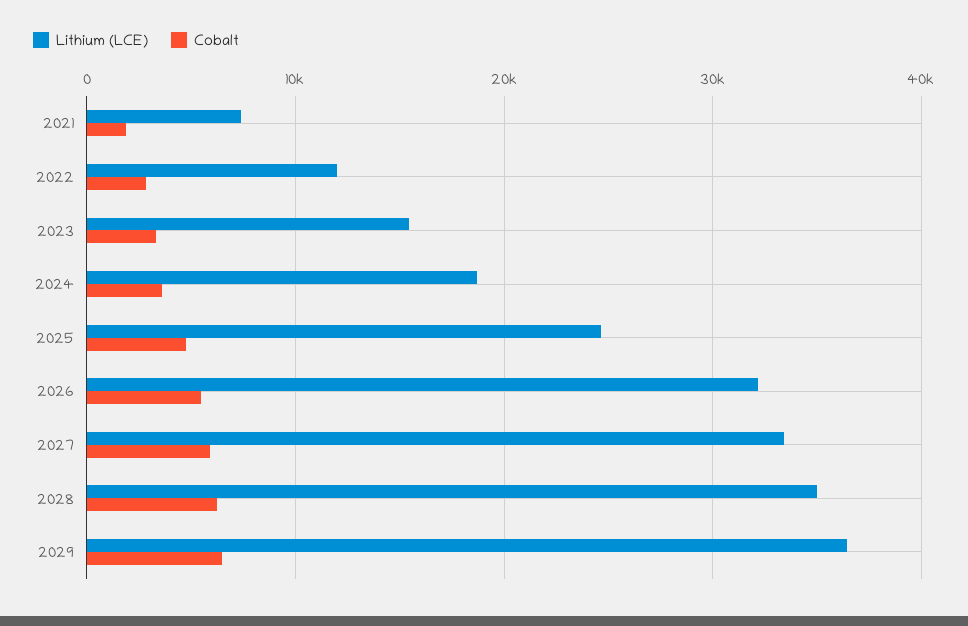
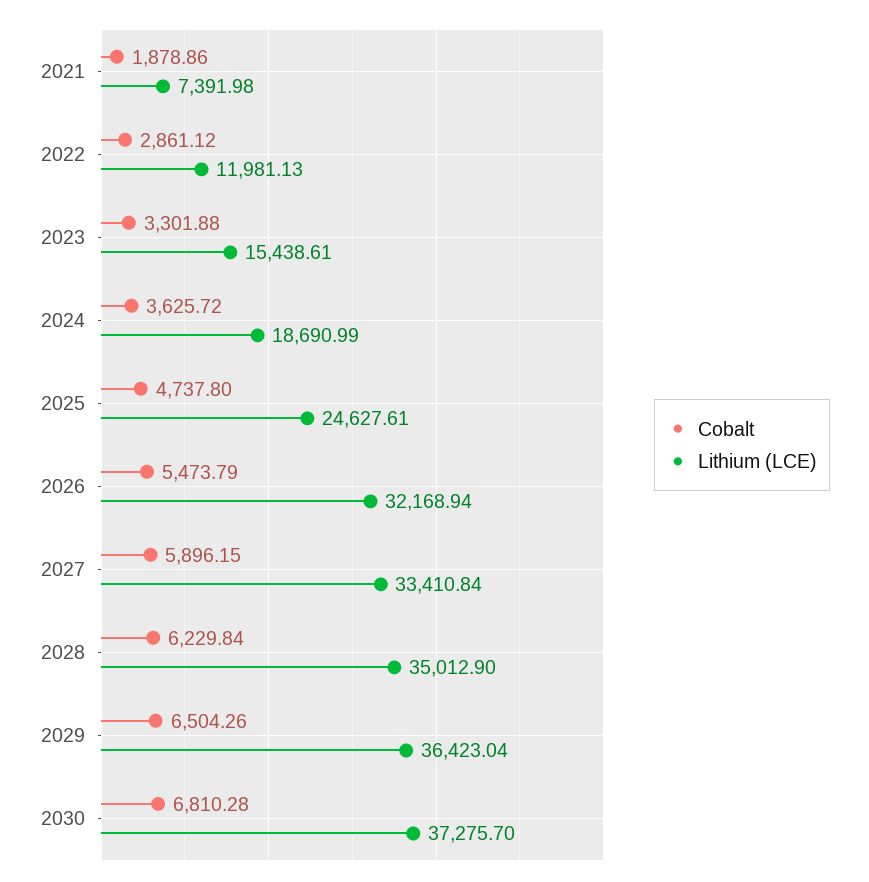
Cobalt, 2030: none -> 6810.28
Lithium (LCE), 2030: none -> 37275.7

